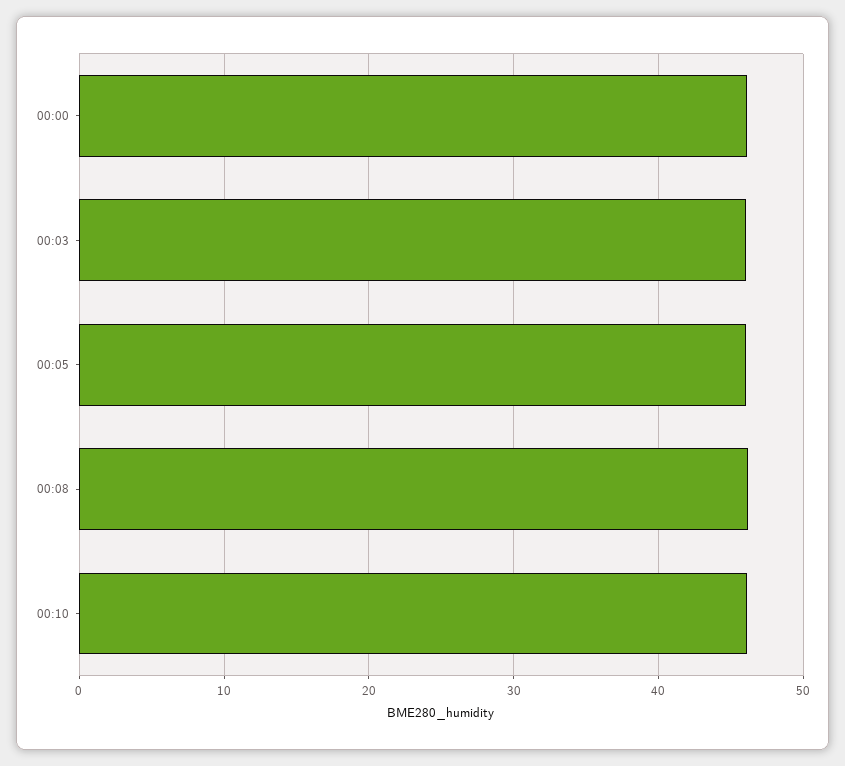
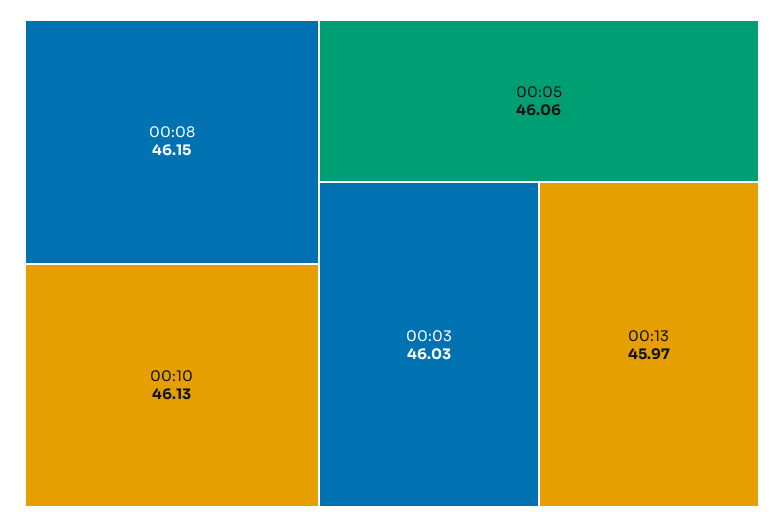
00:00: 46 -> none
00:13: none -> 45.97

